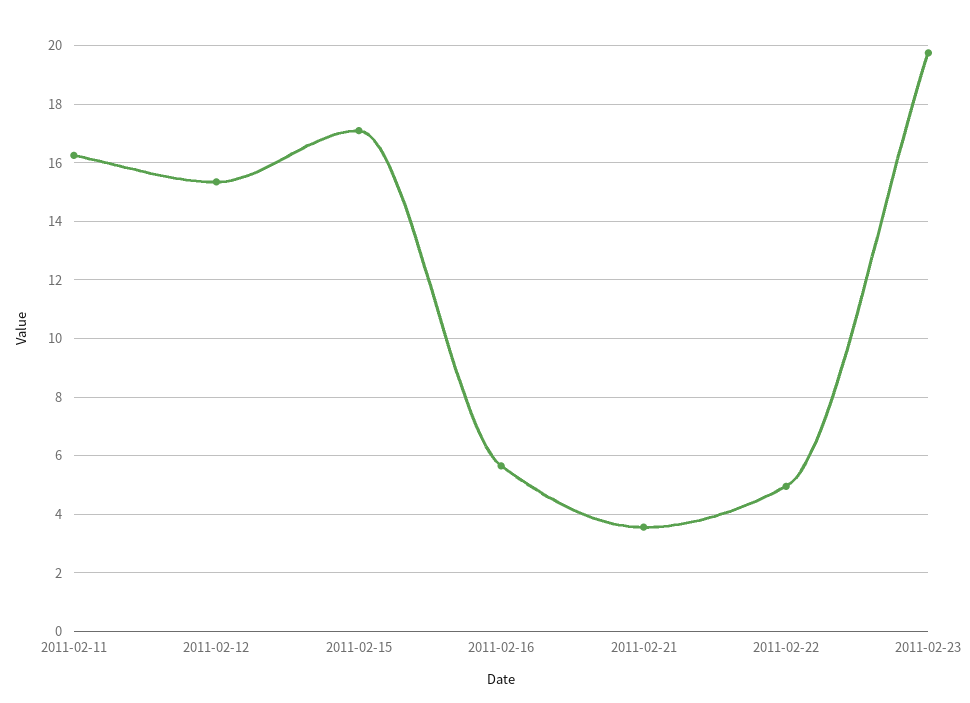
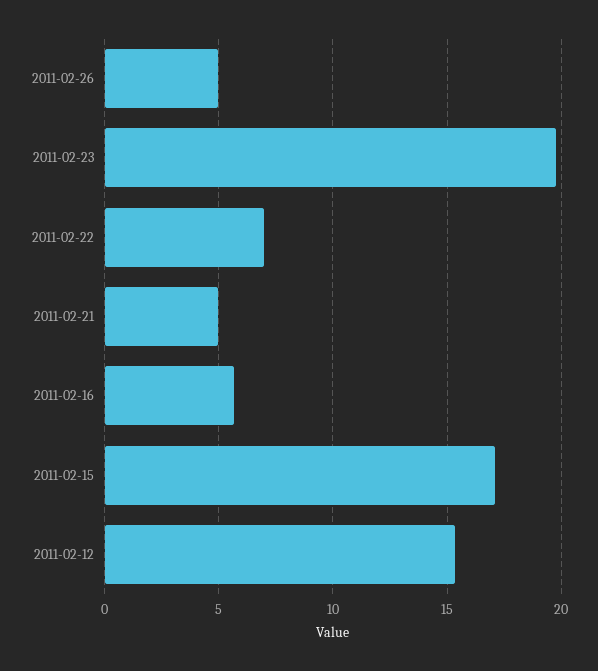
2011-02-11: 16.25 -> none
2011-02-21: 3.5 -> 5
2011-02-22: 5 -> 7
2011-02-26: none -> 5

